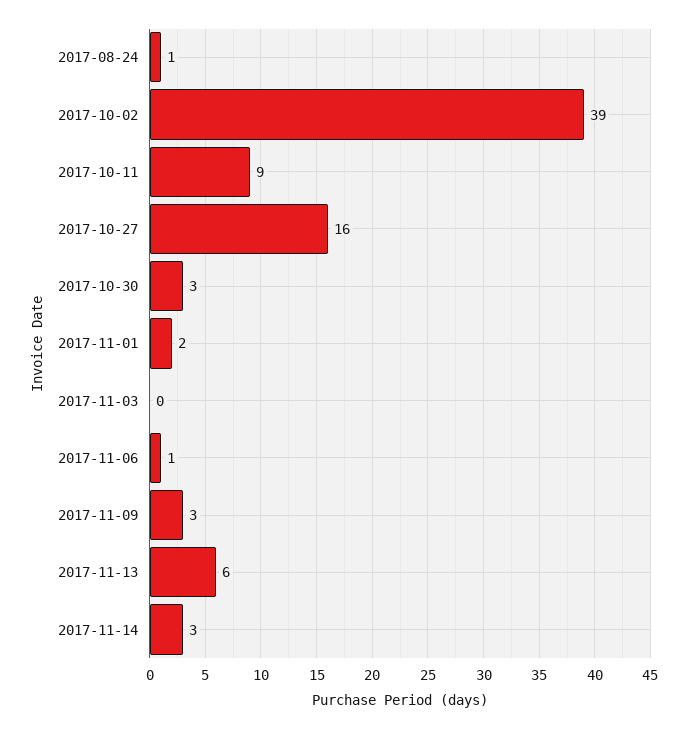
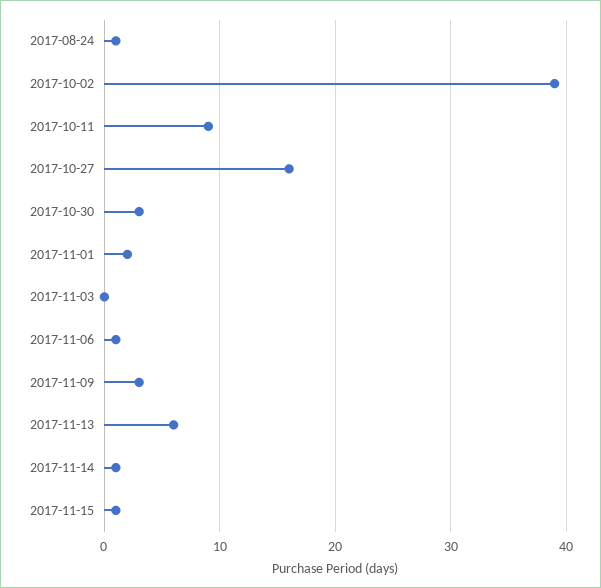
2017-11-14: 3 -> 1
2017-11-15: none -> 1

